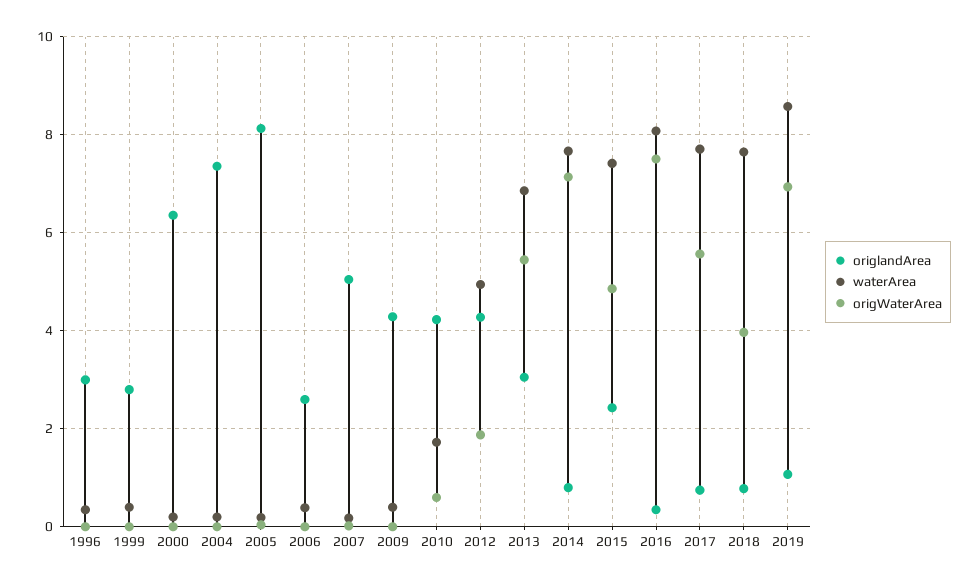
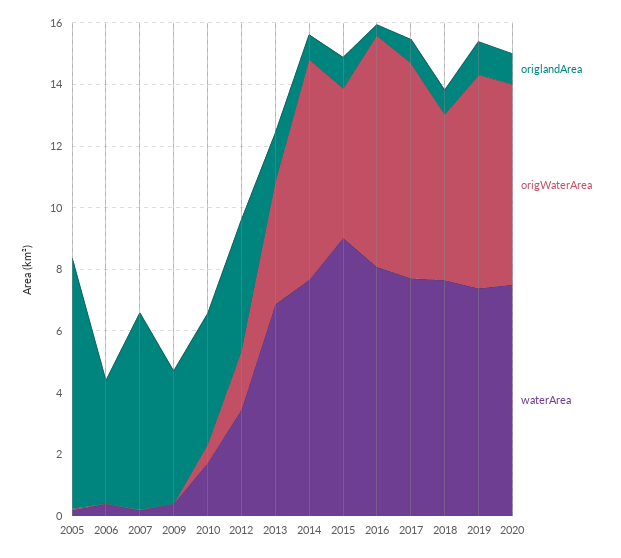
origlandArea, 1996: 3 -> none
waterArea, 1996: 0.4 -> none
origWaterArea, 1996: 0 -> none
origlandArea, 1999: 2.8 -> none
waterArea, 1999: 0.4 -> none
origWaterArea, 1999: 0 -> none
origlandArea, 2000: 6.4 -> none
waterArea, 2000: 0.2 -> none
origWaterArea, 2000: 0 -> none
origlandArea, 2004: 7.4 -> none
waterArea, 2004: 0.2 -> none
origWaterArea, 2004: 0 -> none
origlandArea, 2006: 2.6 -> 4
origlandArea, 2007: 5 -> 6.5
waterArea, 2012: 5 -> 3.5
origlandArea, 2013: 3 -> 1.5
origWaterArea, 2013: 5.4 -> 4
origlandArea, 2015: 2.4 -> 1
waterArea, 2015: 7.4 -> 9
origWaterArea, 2017: 5.6 -> 7
origWaterArea, 2018: 4 -> 5.5
waterArea, 2019: 8.6 -> 7.5
origlandArea, 2020: none -> 1
origWaterArea, 2020: none -> 6.5
waterArea, 2020: none -> 7.5

